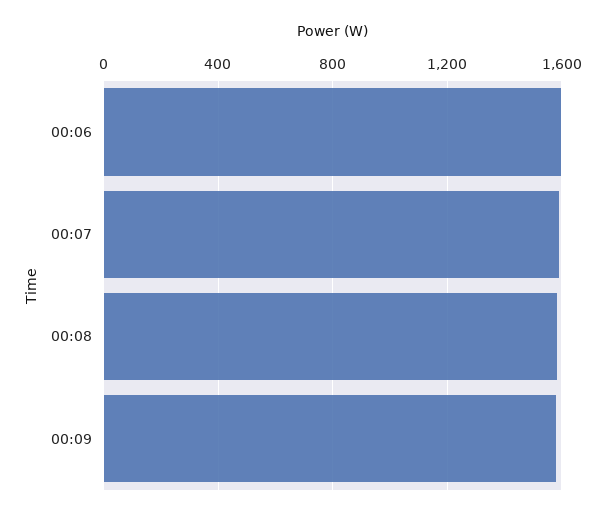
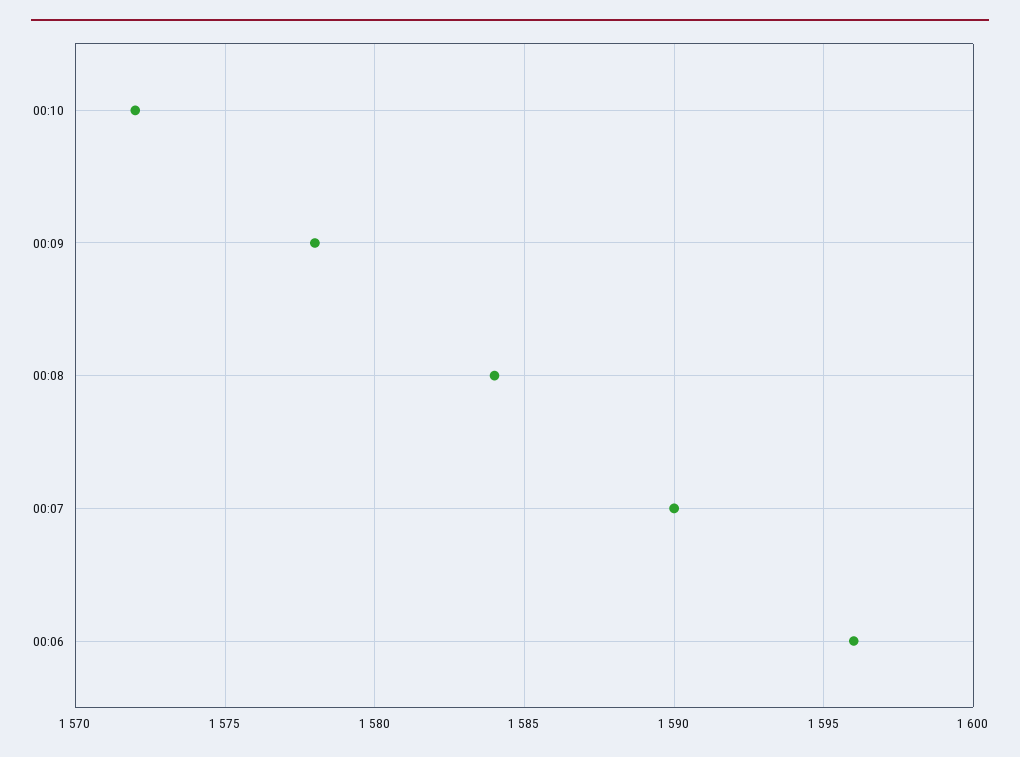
00:10: none -> 1572

